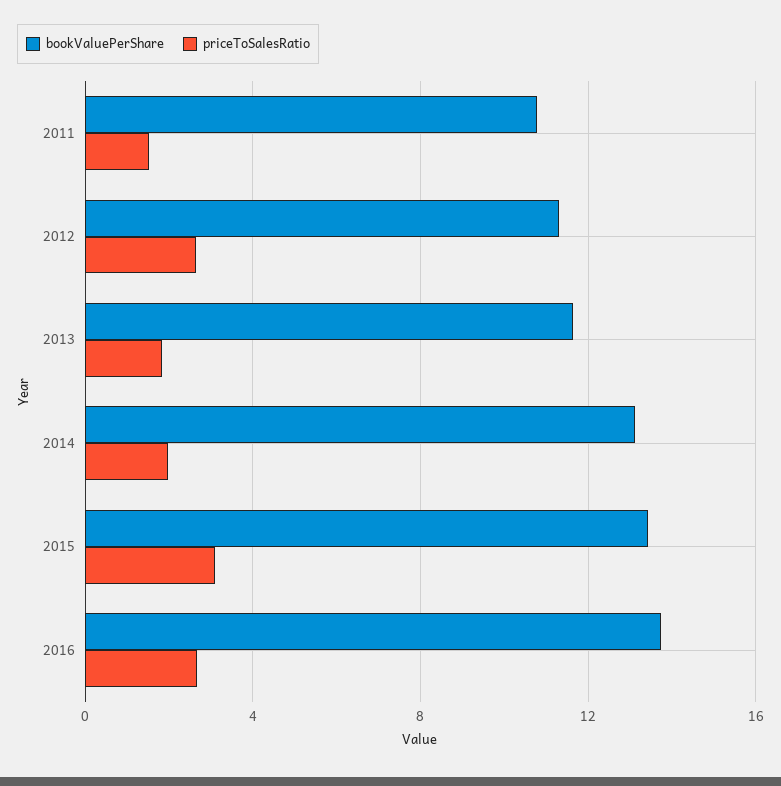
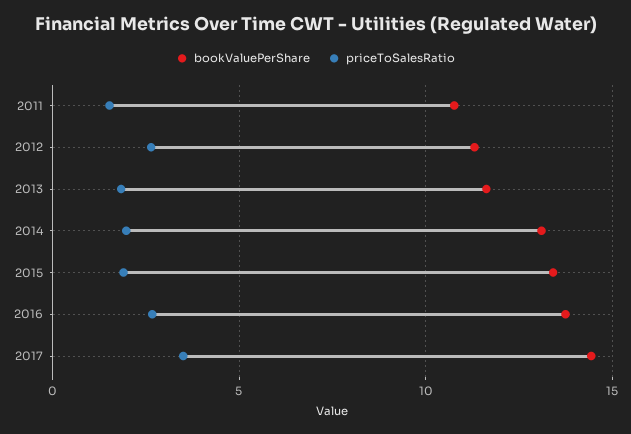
priceToSalesRatio, 2015: 3 -> 2
bookValuePerShare, 2017: none -> 14.5
priceToSalesRatio, 2017: none -> 3.5

